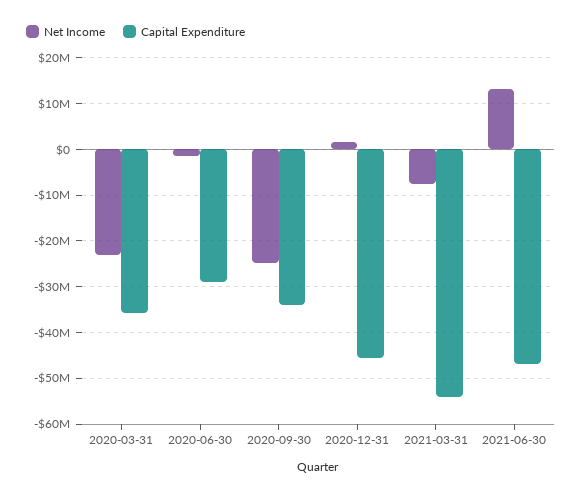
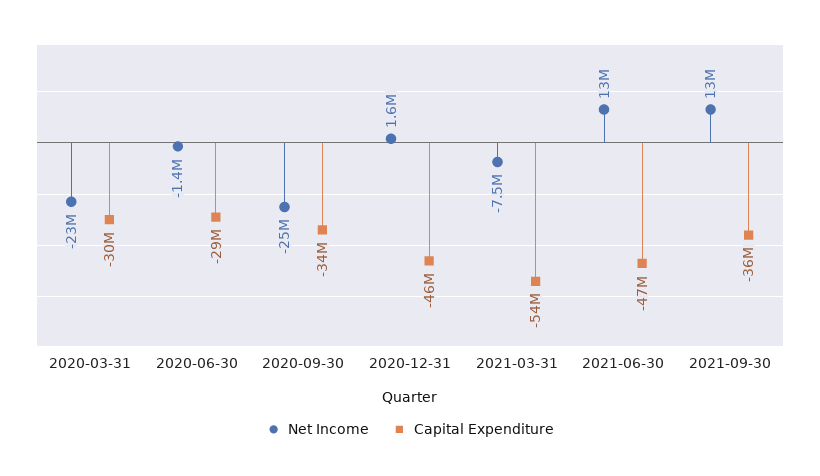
Capital Expenditure, 2020-03-31: -36000000 -> -30000000
Net Income, 2021-09-30: none -> 13000000
Capital Expenditure, 2021-09-30: none -> -36000000

